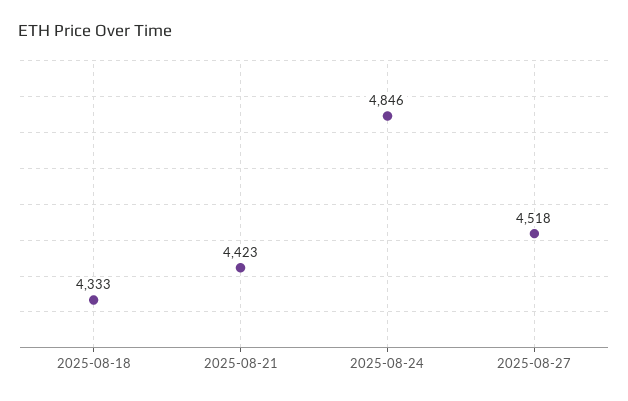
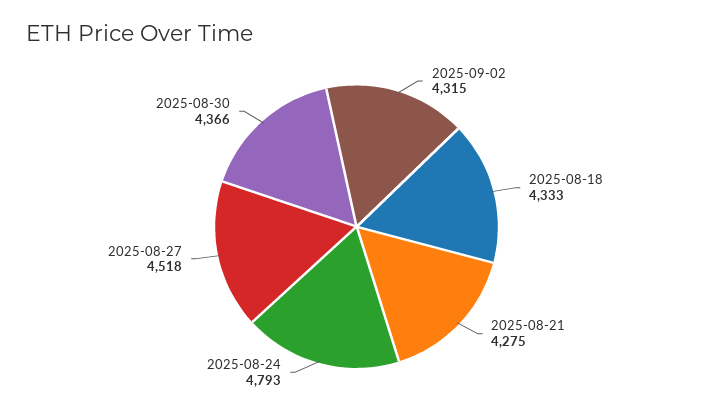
2025-08-21: 4423 -> 4275
2025-08-24: 4846 -> 4793
2025-09-02: none -> 4315
2025-08-30: none -> 4366

